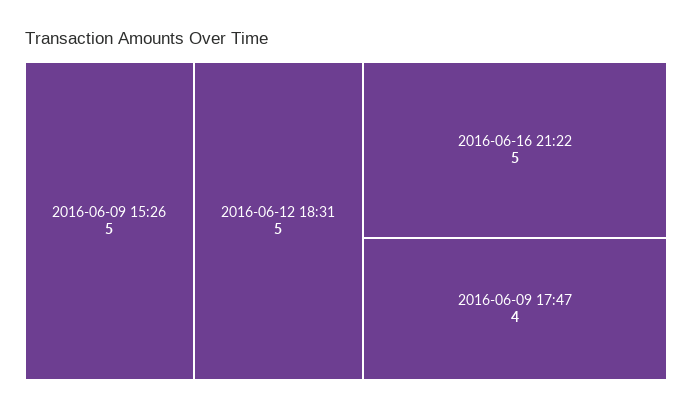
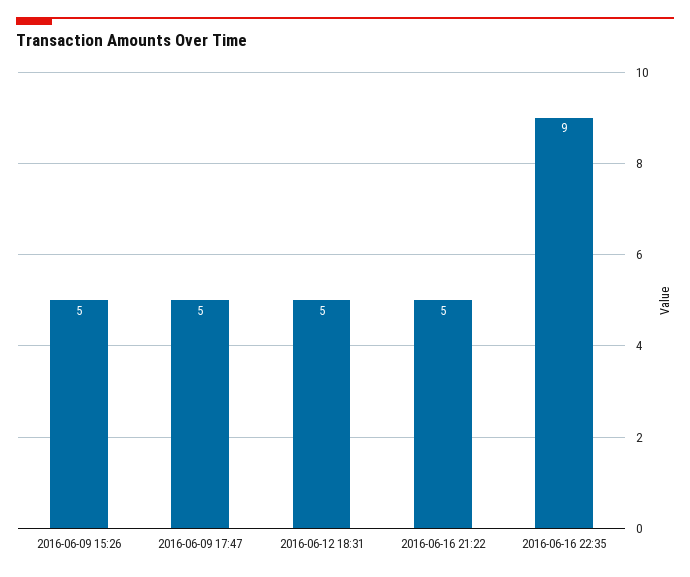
2016-06-09 17:47: 4 -> 5
2016-06-16 22:35: none -> 9

